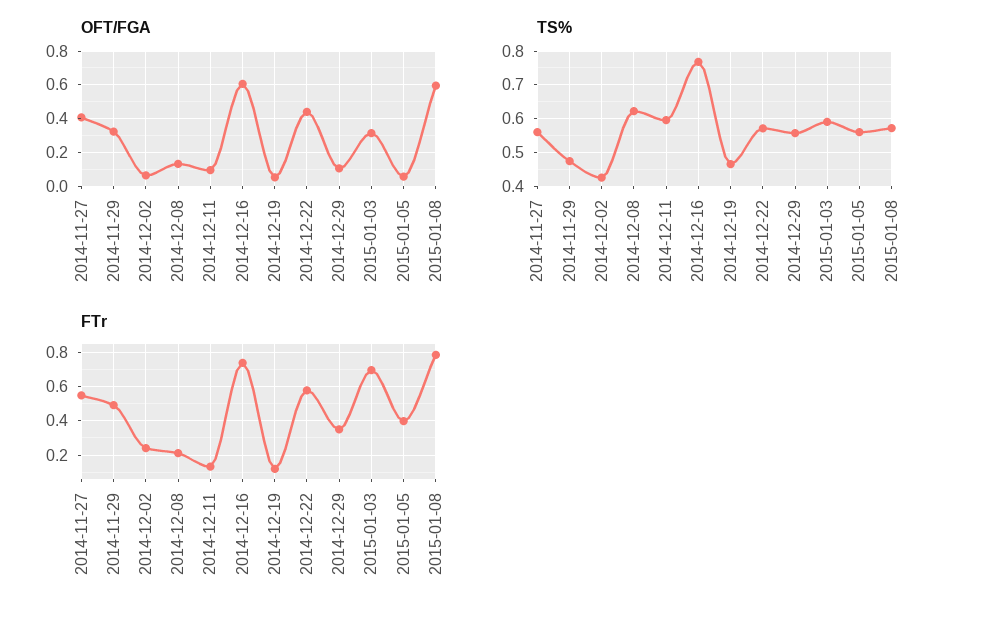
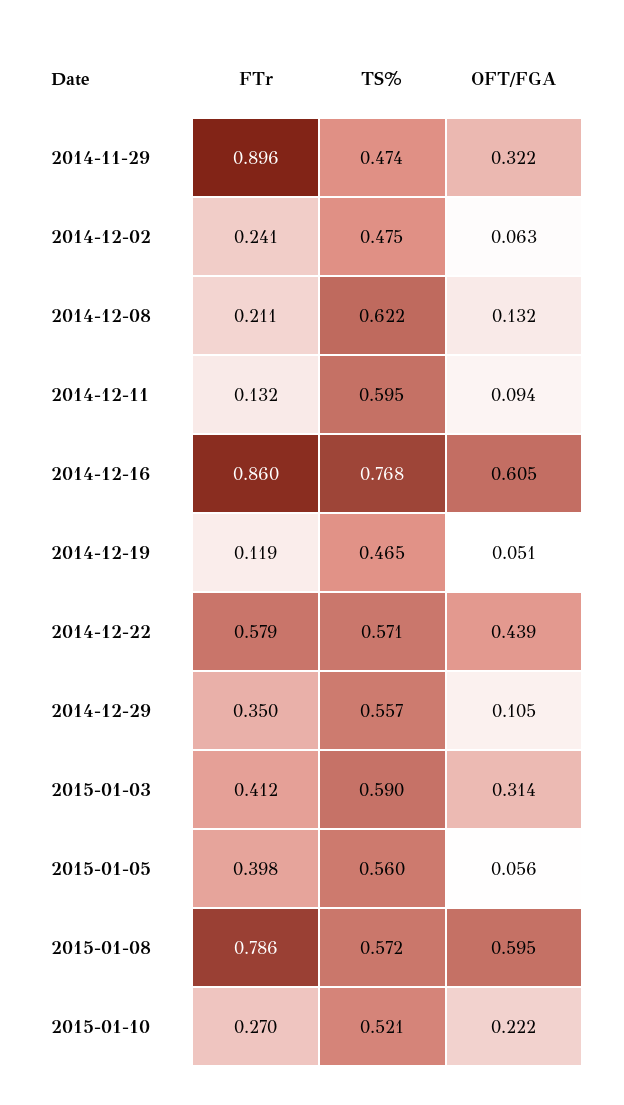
OFT/FGA, 2014-11-27: 0.4 -> none
TS%, 2014-11-27: 0.56 -> none
TS%, 2014-12-02: 0.42 -> 0.475
FTr, 2014-11-27: 0.55 -> none
FTr, 2014-11-29: 0.5 -> 0.896
FTr, 2014-12-16: 0.75 -> 0.86
FTr, 2015-01-03: 0.7 -> 0.412
FTr, 2015-01-10: none -> 0.27
TS%, 2015-01-10: none -> 0.521
OFT/FGA, 2015-01-10: none -> 0.222

